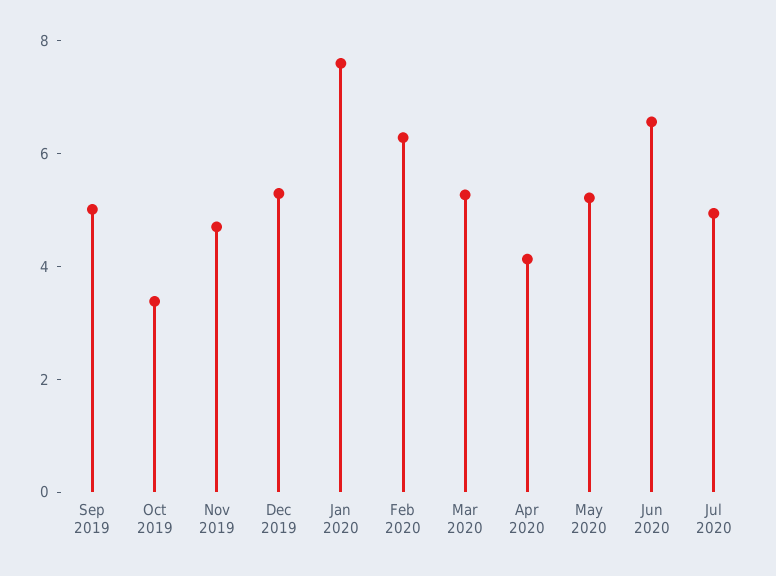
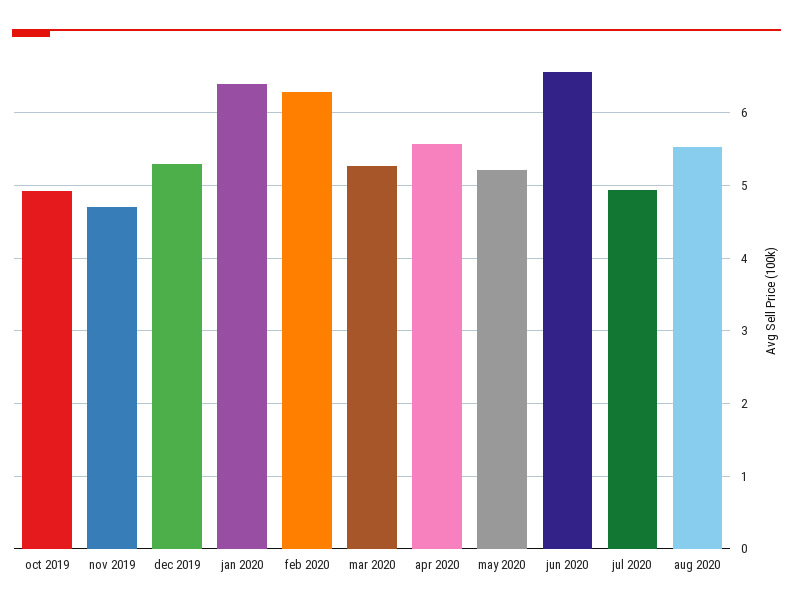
Sep 2019: 5 -> none
Oct 2019: 3.5 -> 4.9
Jan 2020: 7.5 -> 6.4
Apr 2020: 4 -> 5.6
aug 2020: none -> 5.5

